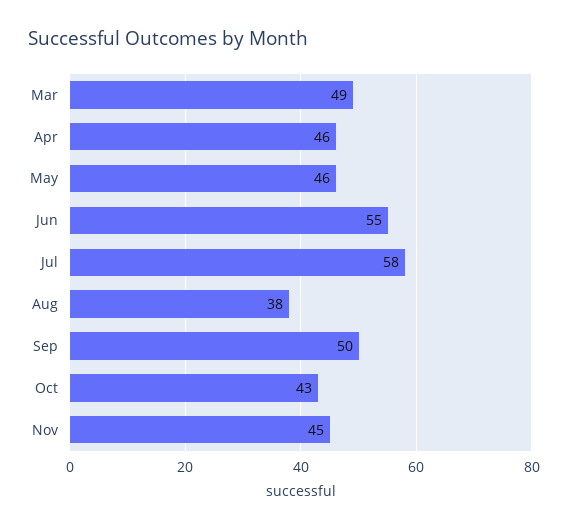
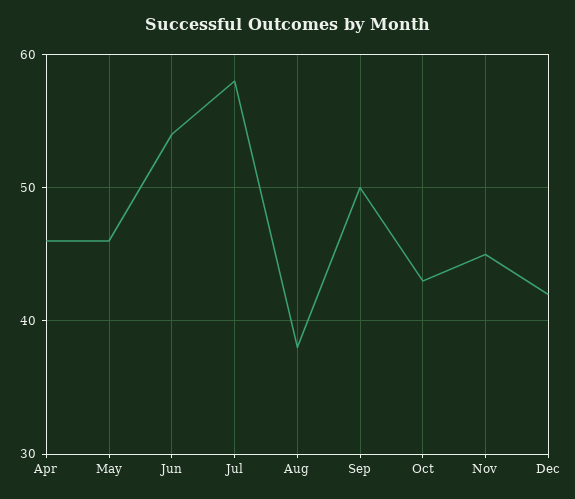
Mar: 49 -> none
Jun: 55 -> 54
Dec: none -> 42

